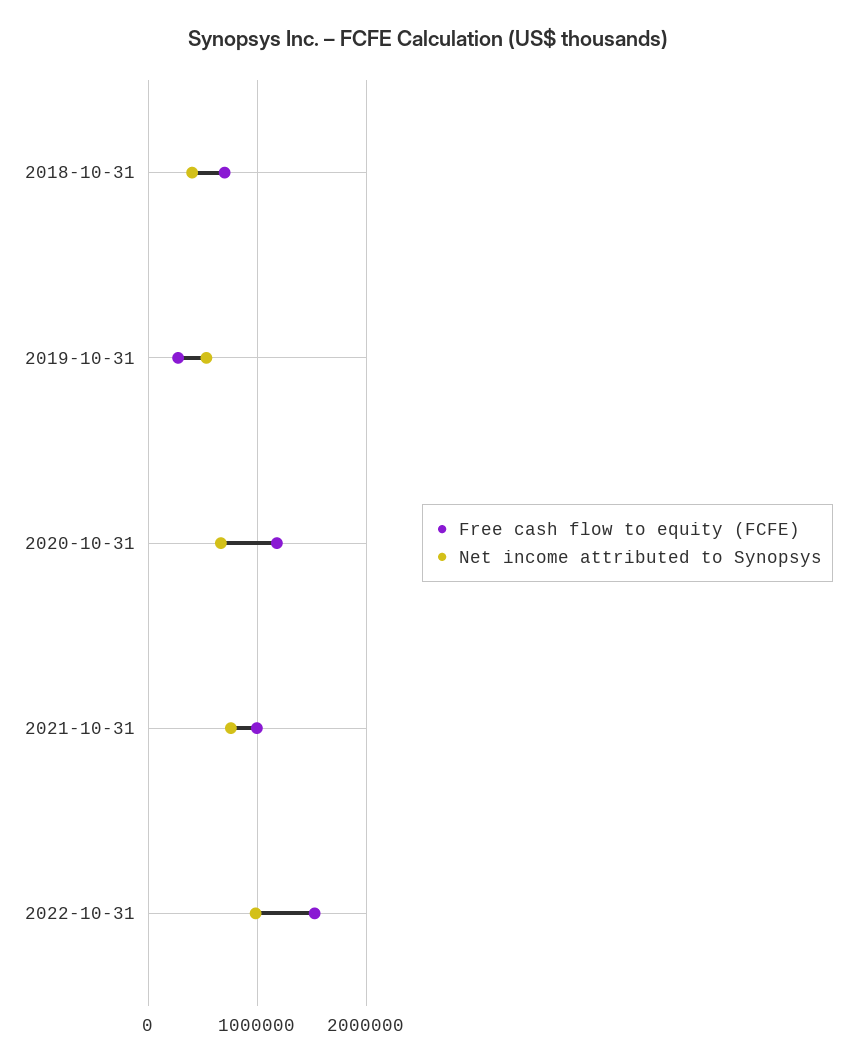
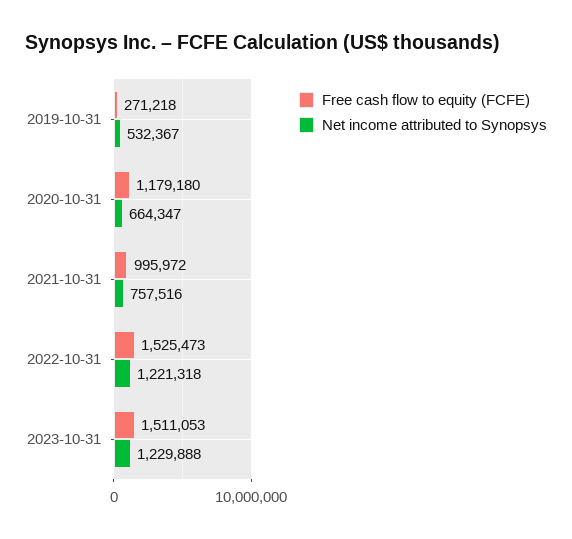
Free cash flow to equity (FCFE), 2018-10-31: 700000 -> none
Net income attributed to Synopsys, 2018-10-31: 400000 -> none
Net income attributed to Synopsys, 2022-10-31: 1000000 -> 1221318
Free cash flow to equity (FCFE), 2023-10-31: none -> 1511053
Net income attributed to Synopsys, 2023-10-31: none -> 1229888

